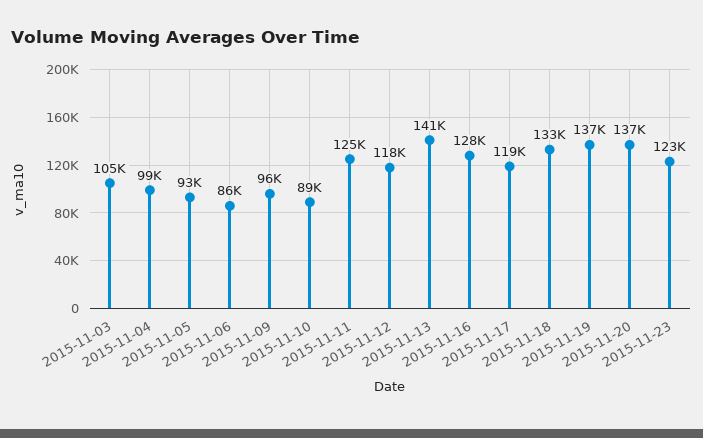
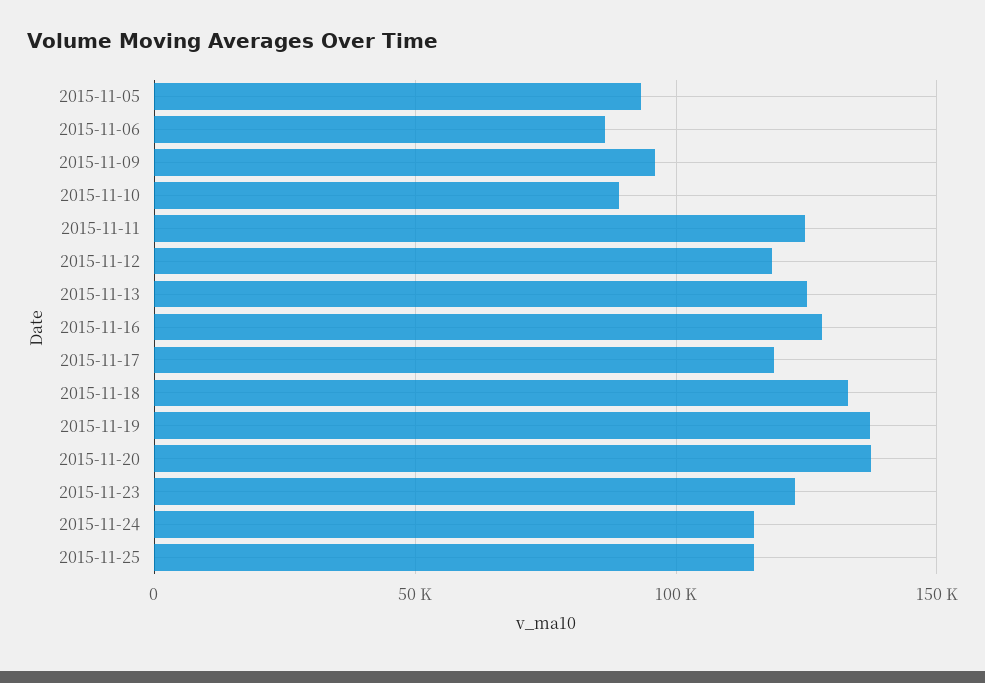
2015-11-03: 105000 -> none
2015-11-04: 99000 -> none
2015-11-13: 141000 -> 125000
2015-11-24: none -> 115000
2015-11-25: none -> 115000

